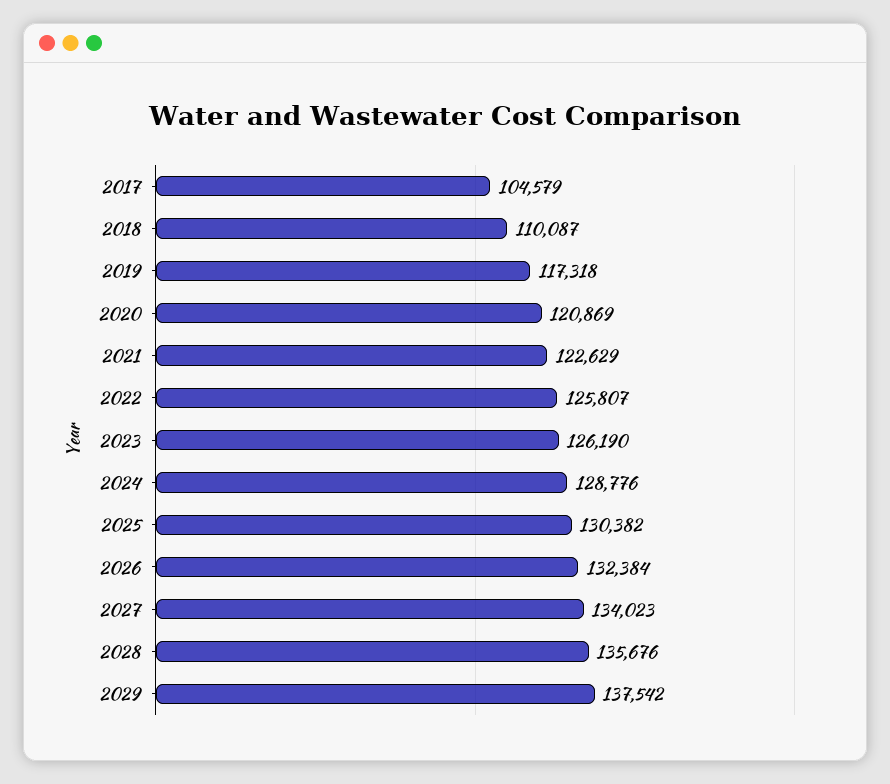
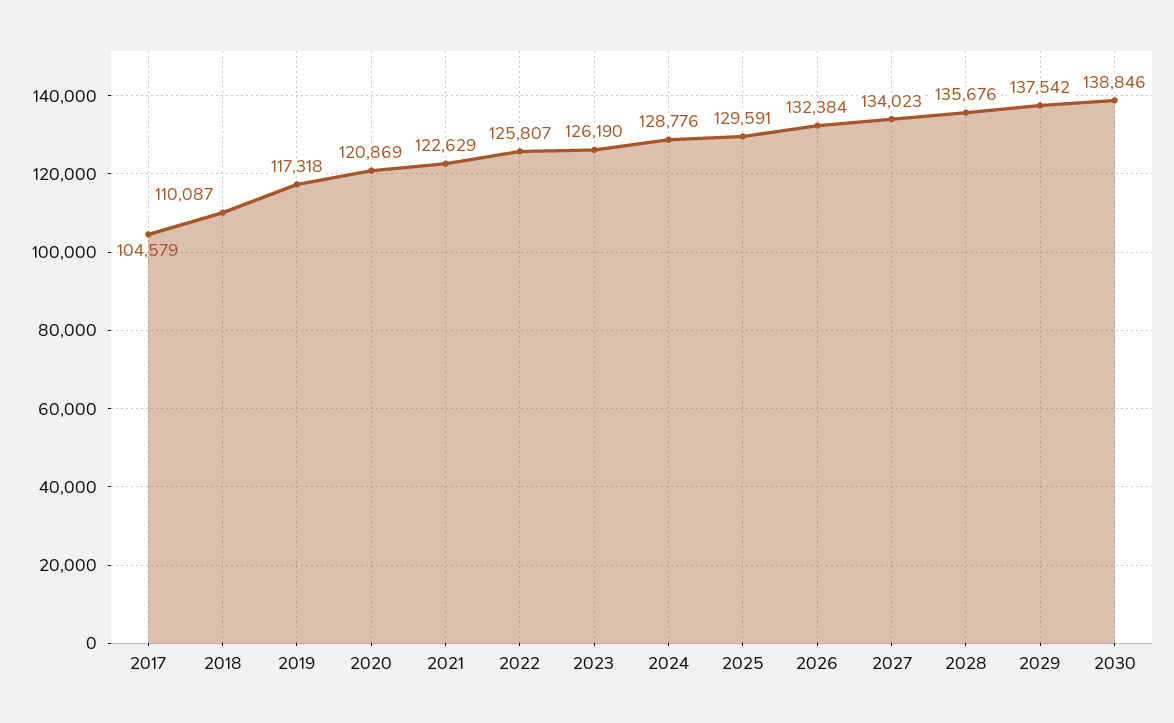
2025: 130382 -> 129591
2030: none -> 138846

